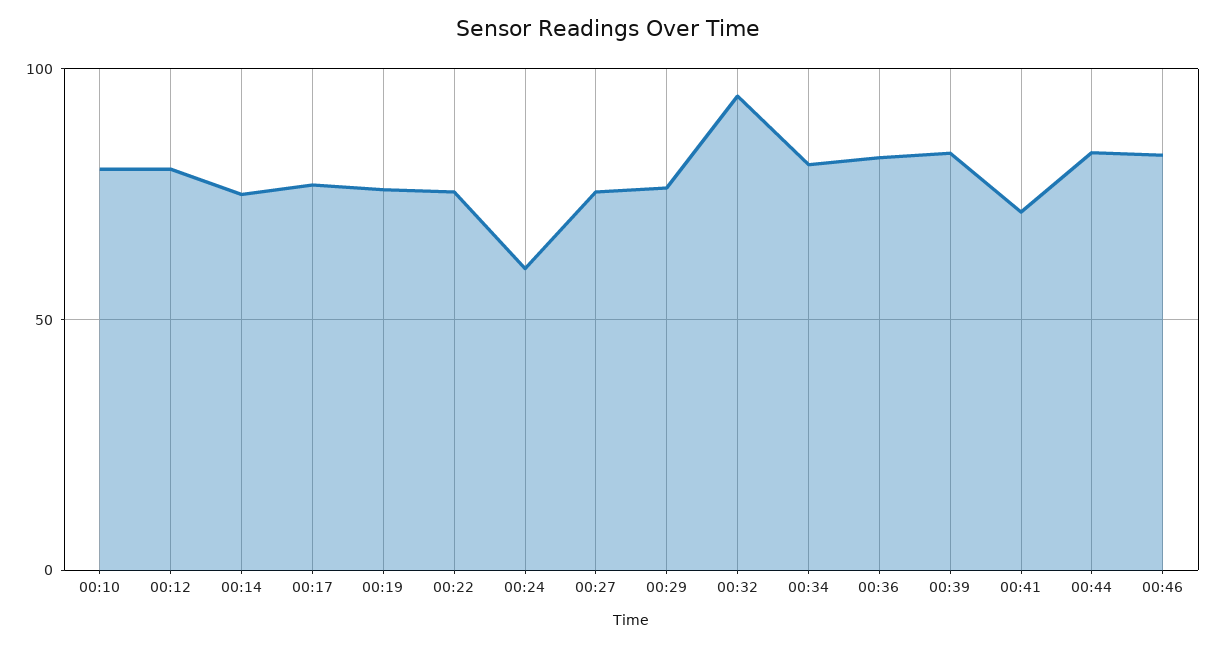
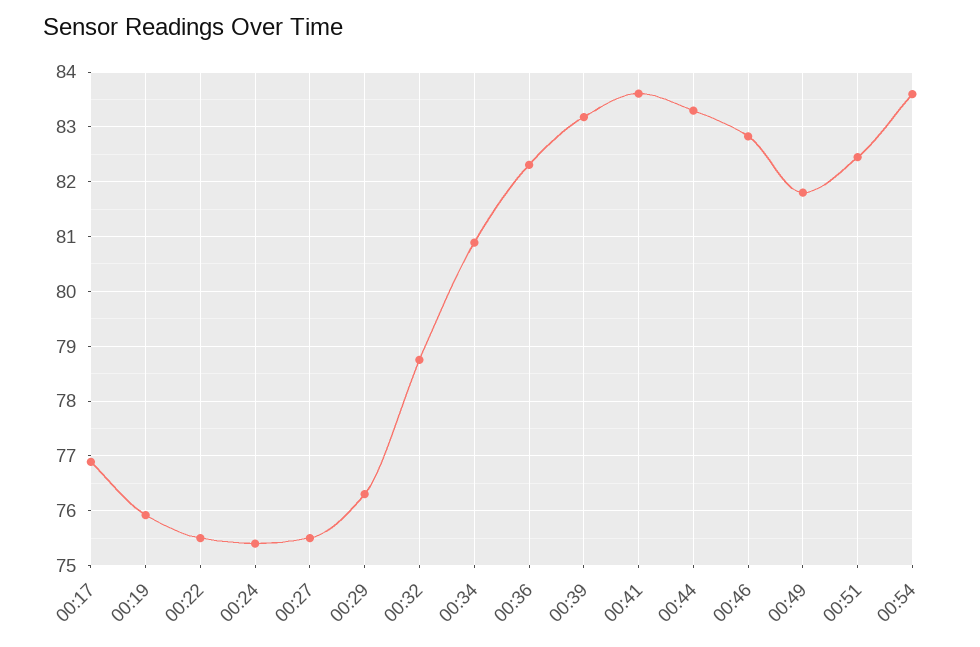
00:10: 80 -> none
00:12: 80 -> none
00:14: 75 -> none
00:24: 60 -> 75.4
00:32: 95 -> 78.8
00:41: 70 -> 83.6
00:49: none -> 81.8
00:51: none -> 82.4
00:54: none -> 83.6

